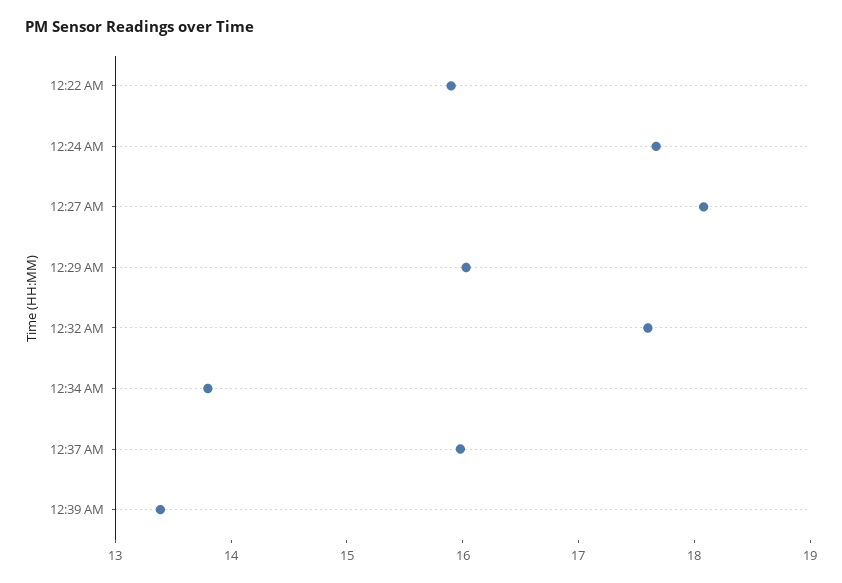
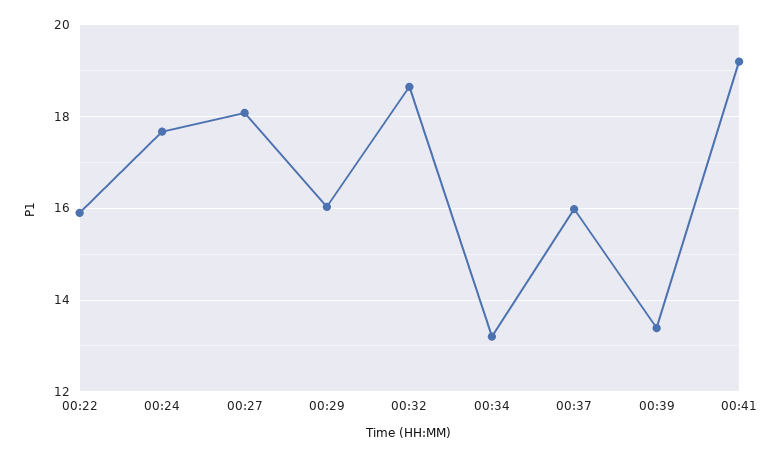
12:32 AM: 17.6 -> 18.6
12:34 AM: 13.8 -> 13.2
00:41: none -> 19.2

